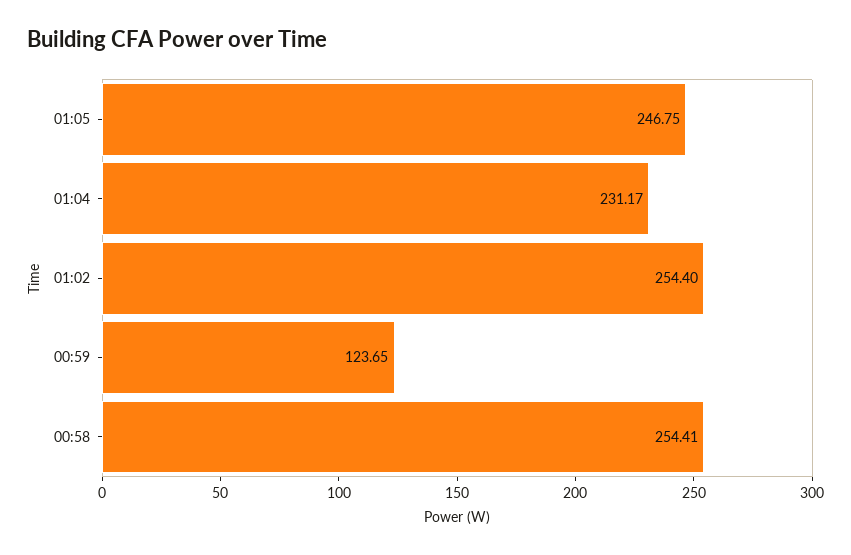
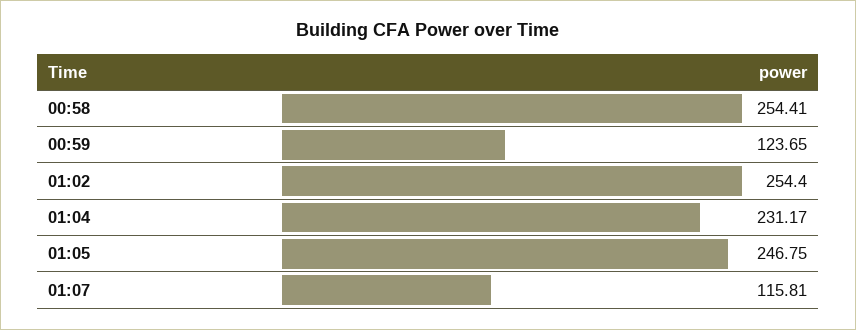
01:07: none -> 115.81

